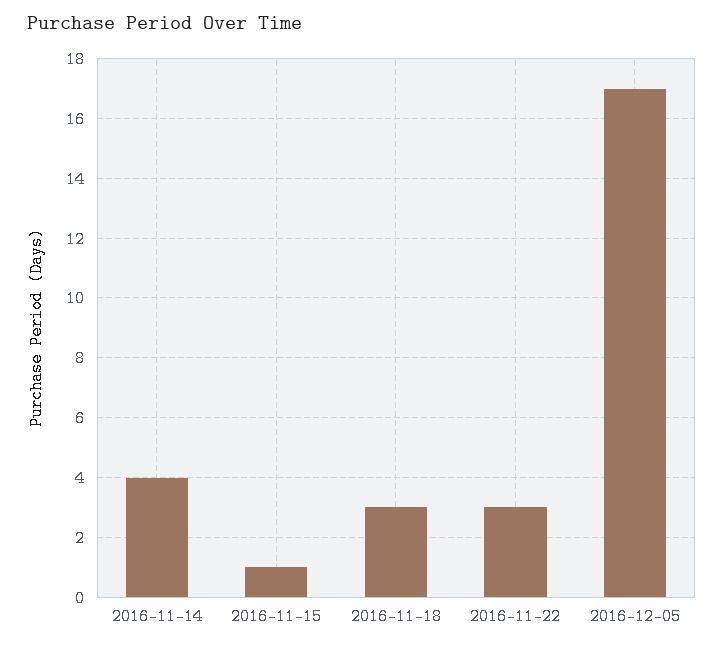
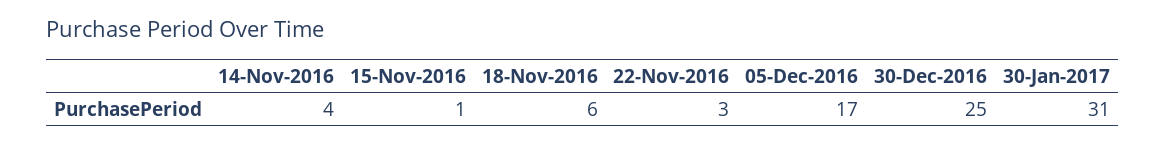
2016-11-18: 3 -> 6
30-Dec-2016: none -> 25
30-Jan-2017: none -> 31

